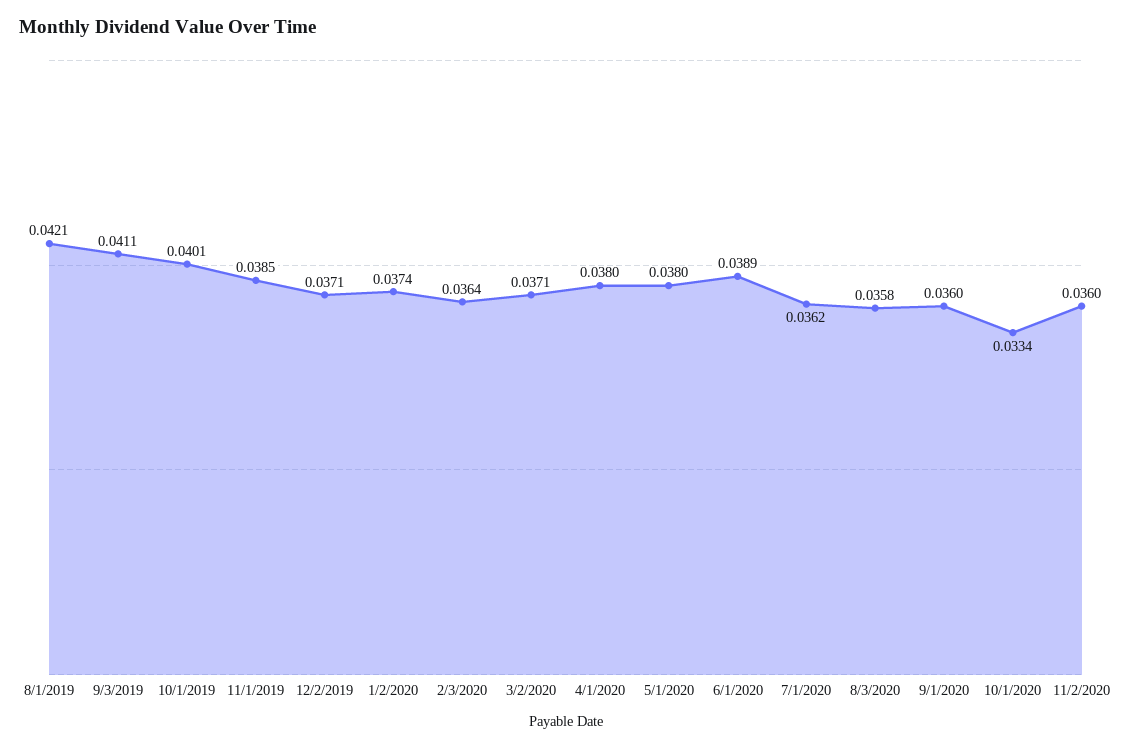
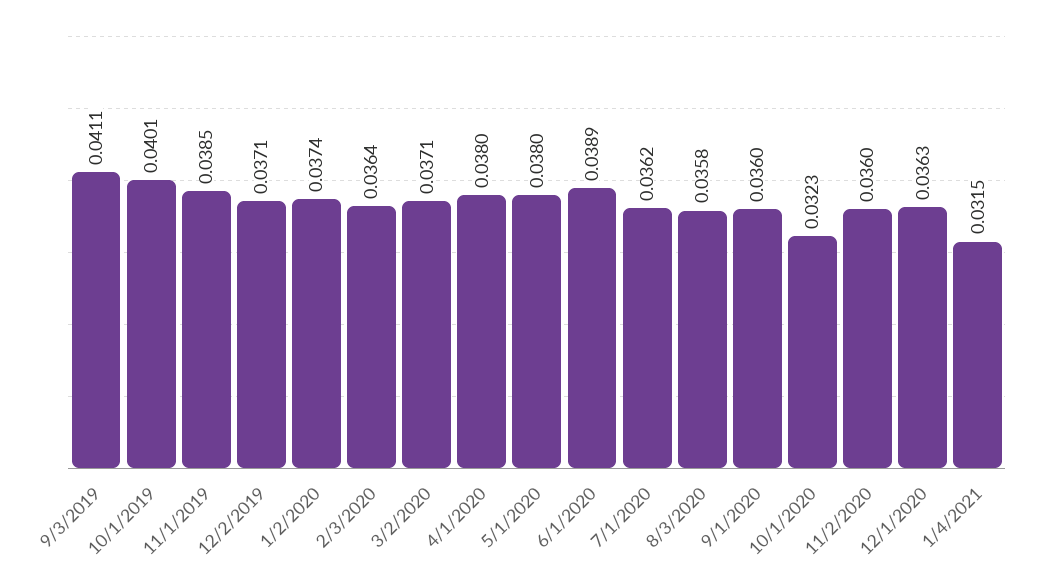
8/1/2019: 0.0421 -> none
10/1/2020: 0.0334 -> 0.0323
12/1/2020: none -> 0.0363
1/4/2021: none -> 0.0315

